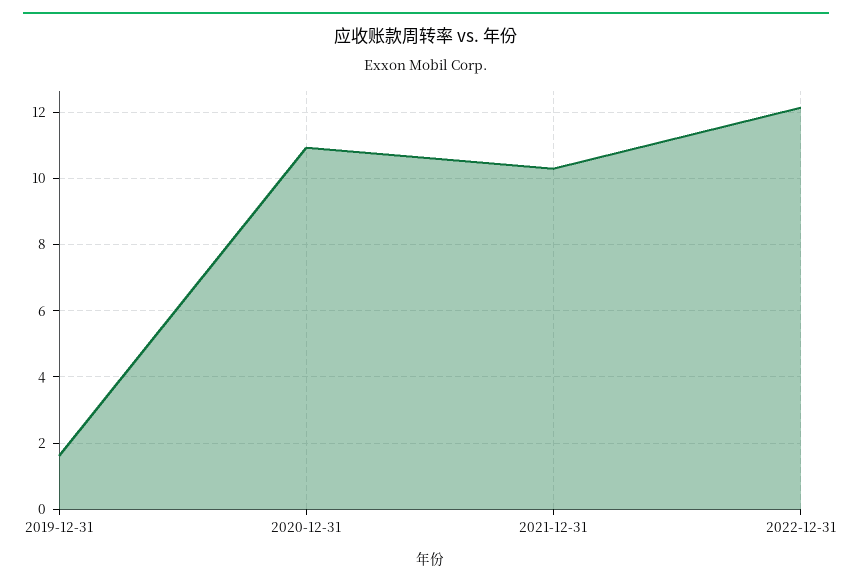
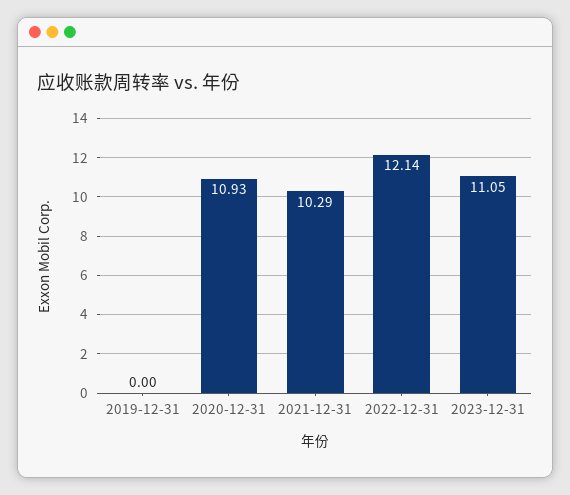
2019-12-31: 1.6 -> 0
2023-12-31: none -> 11.05

